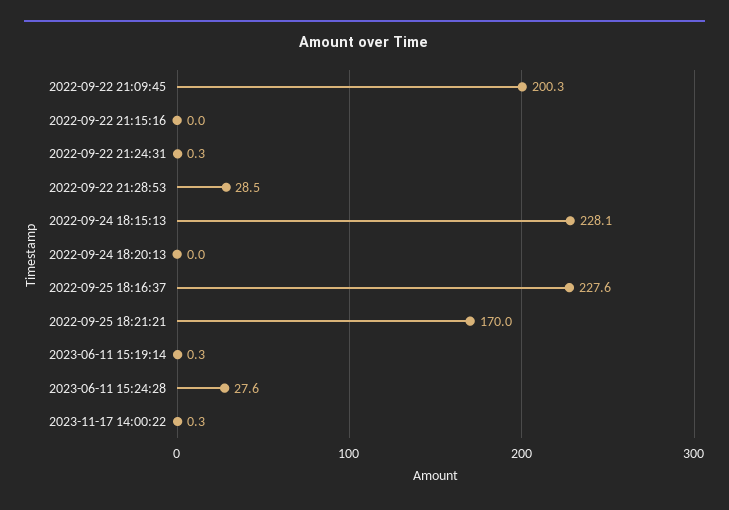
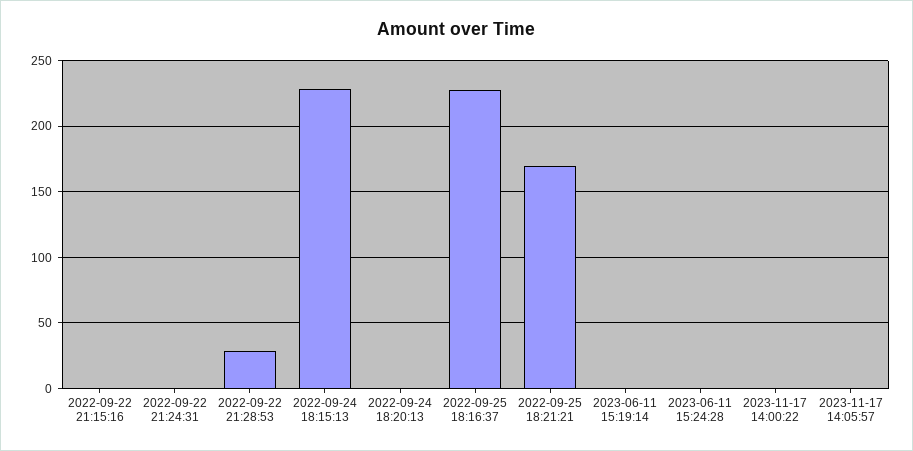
2022-09-22 21:09:45: 200.3 -> none
2023-06-11 15:24:28: 27.6 -> 0
2023-11-17 14:05:57: none -> 0

